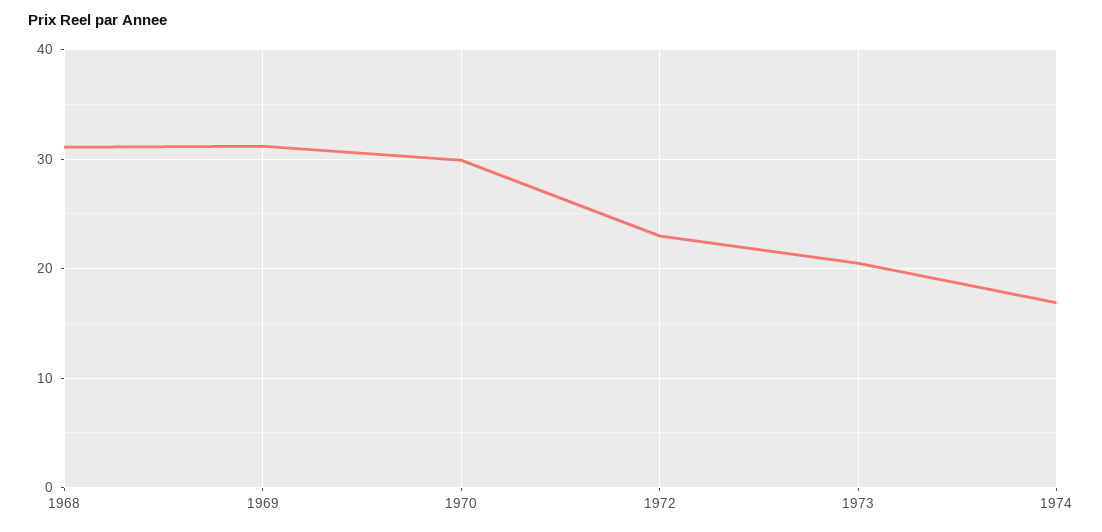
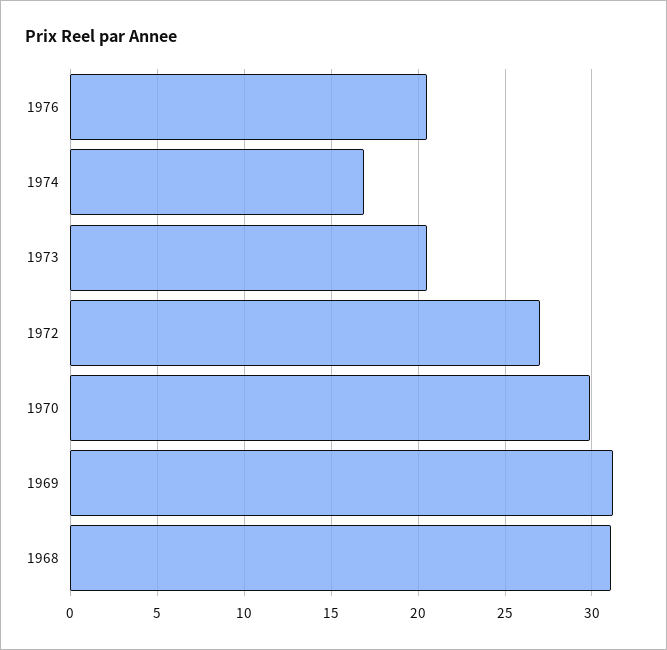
1972: 23 -> 27
1976: none -> 20.5

